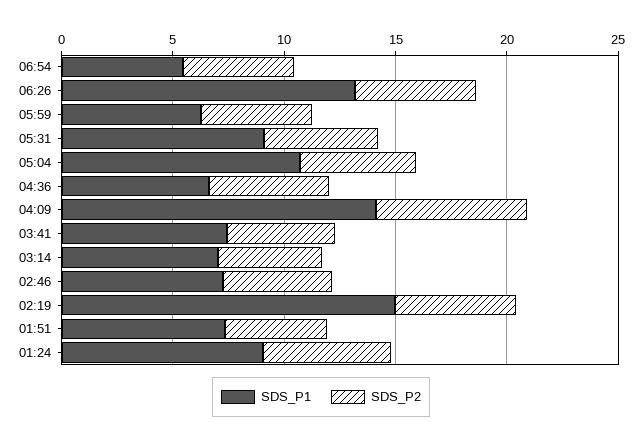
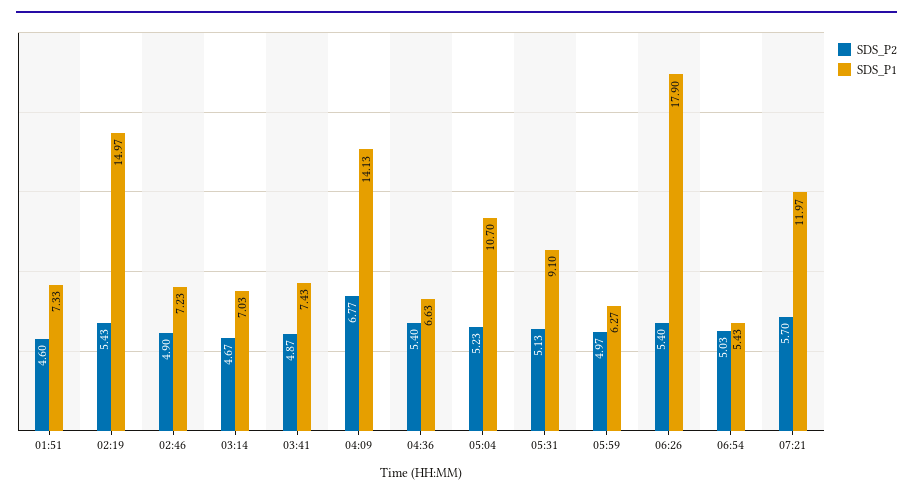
SDS_P1, 06:26: 13 -> 17.9
SDS_P1, 01:24: 9 -> none
SDS_P2, 01:24: 6 -> none
SDS_P2, 07:21: none -> 5.7
SDS_P1, 07:21: none -> 11.97

